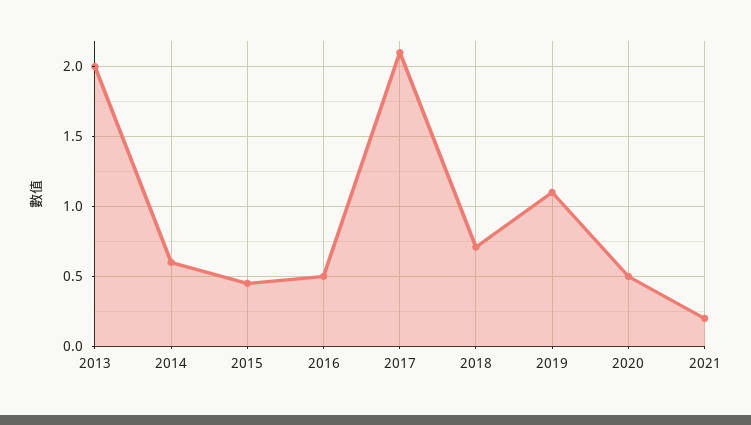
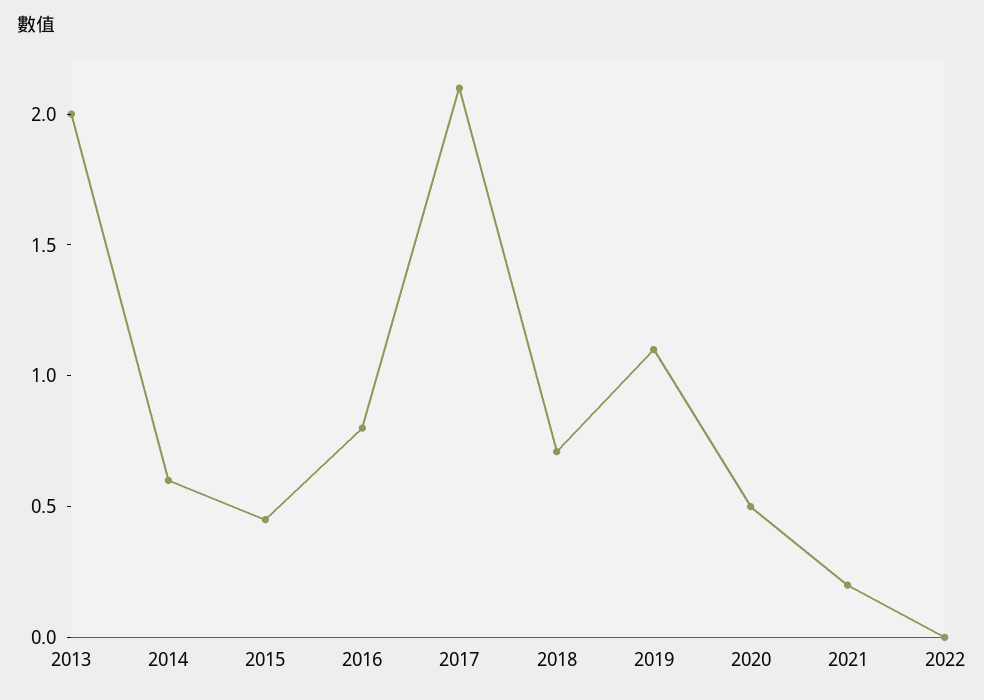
2016: 0.5 -> 0.8
2022: none -> 0

